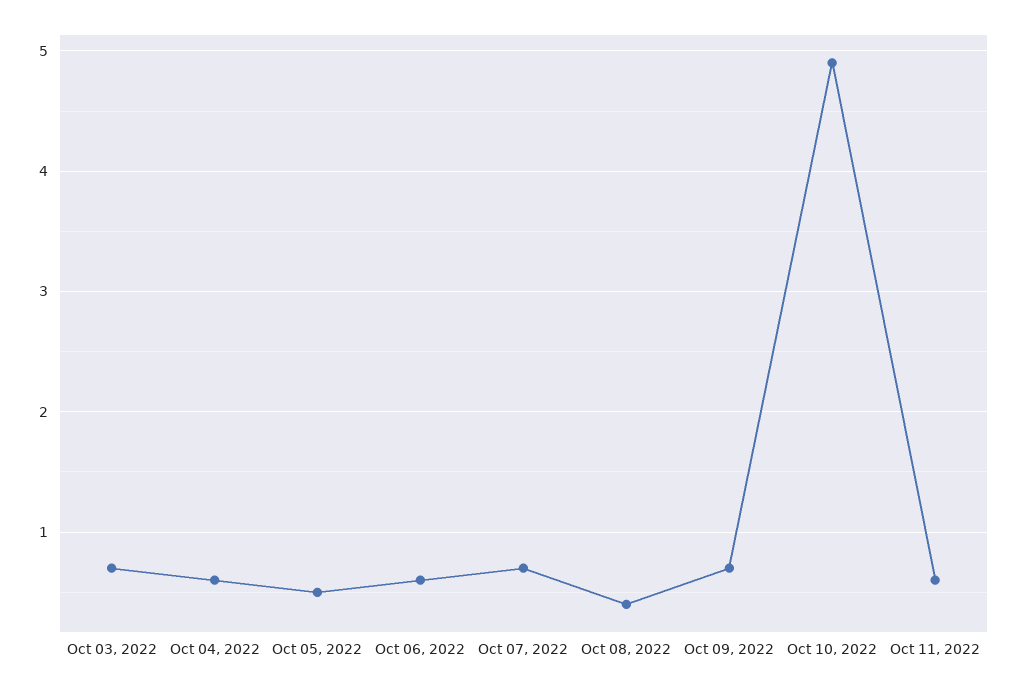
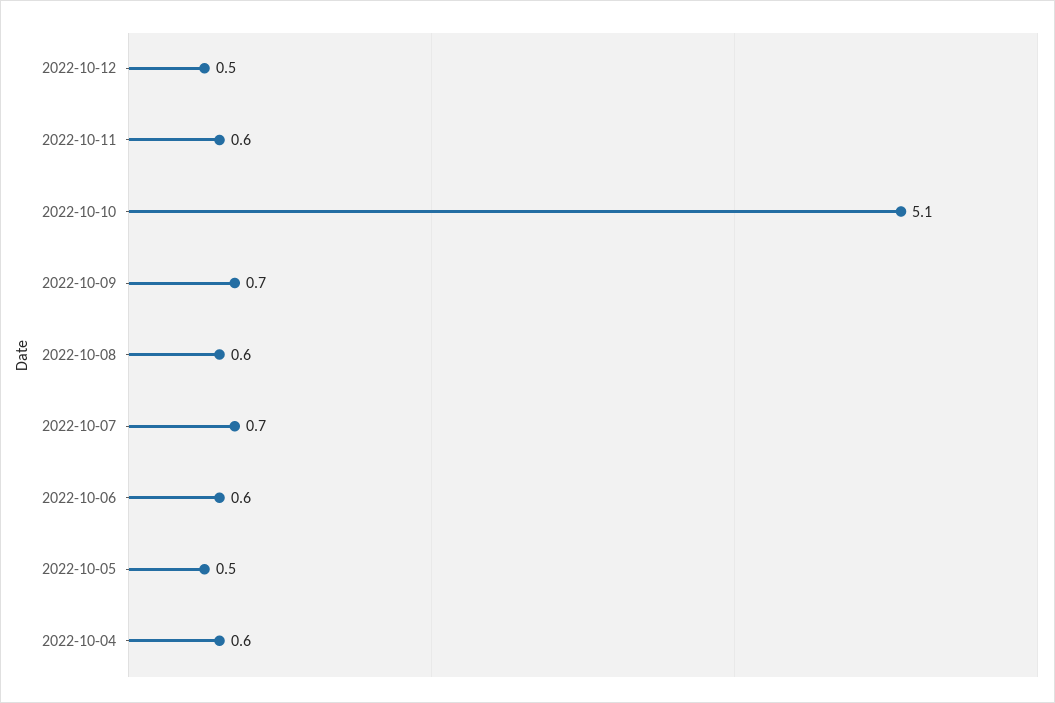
Oct 03, 2022: 0.7 -> none
Oct 08, 2022: 0.4 -> 0.6
Oct 10, 2022: 4.9 -> 5.1
2022-10-12: none -> 0.5

